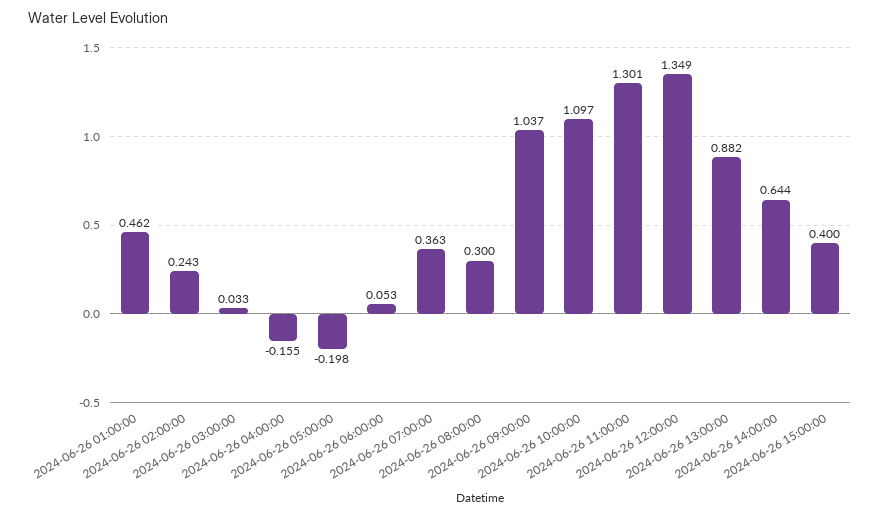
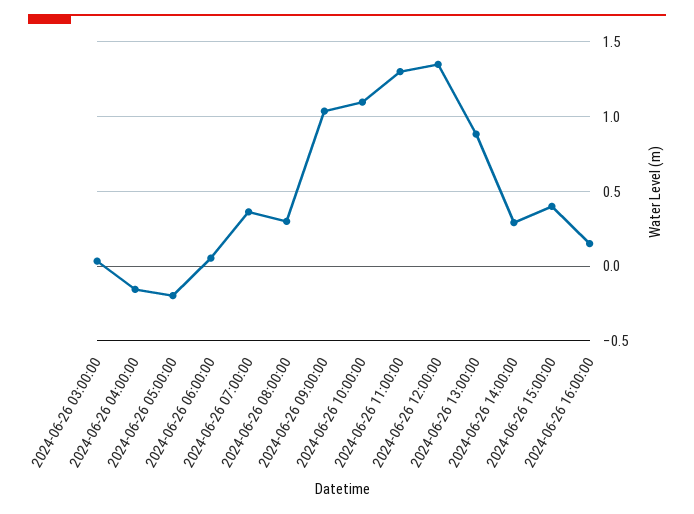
2024-06-26 01:00:00: 0.462 -> none
2024-06-26 02:00:00: 0.243 -> none
2024-06-26 14:00:00: 0.644 -> 0.3
2024-06-26 16:00:00: none -> 0.15

